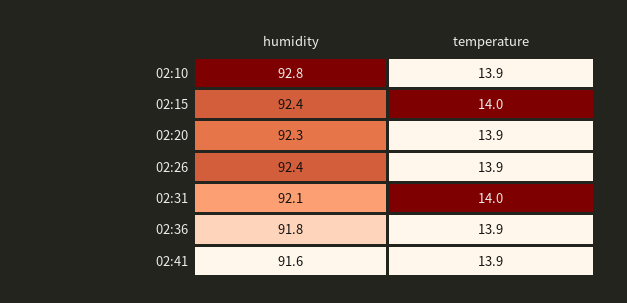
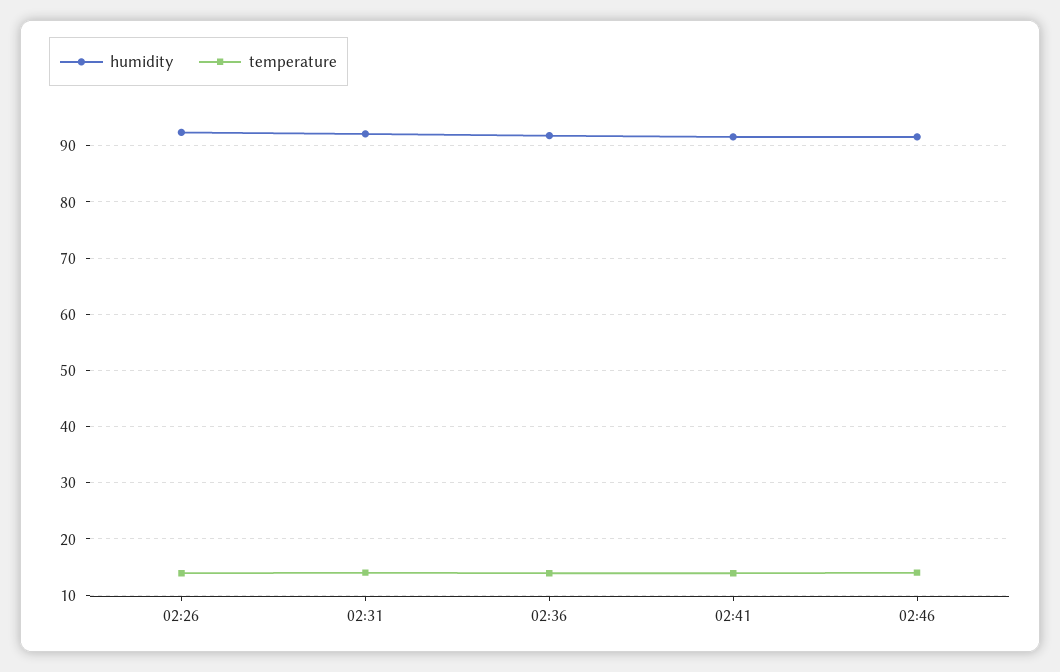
humidity, 02:10: 92.8 -> none
temperature, 02:10: 13.9 -> none
humidity, 02:15: 92.4 -> none
temperature, 02:15: 14 -> none
humidity, 02:20: 92.3 -> none
temperature, 02:20: 13.9 -> none
humidity, 02:46: none -> 92
temperature, 02:46: none -> 14

